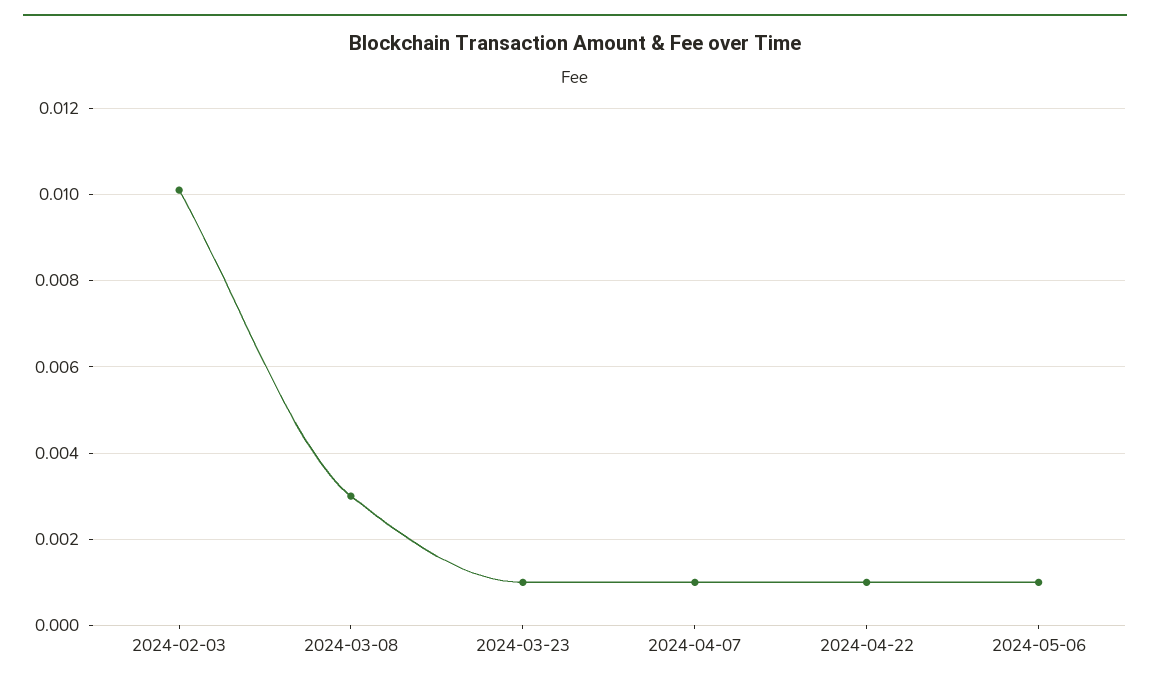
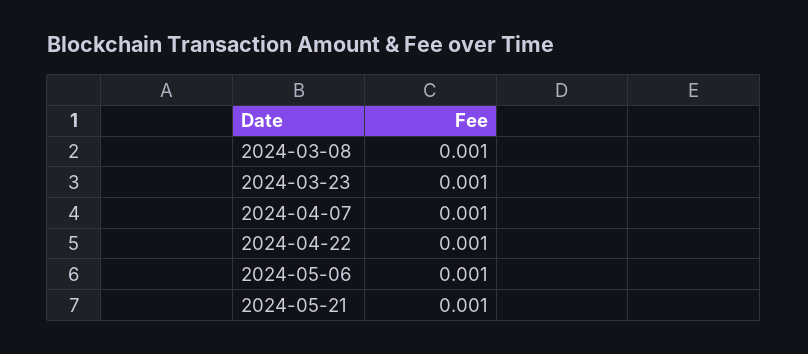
2024-02-03: 0.01 -> none
2024-03-08: 0.003 -> 0.001
2024-05-21: none -> 0.001

